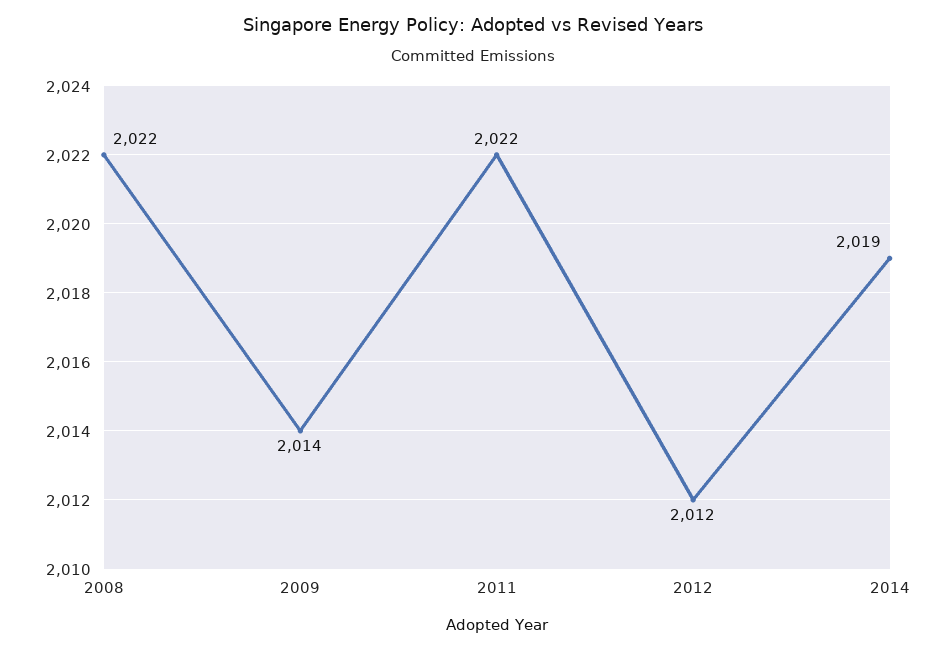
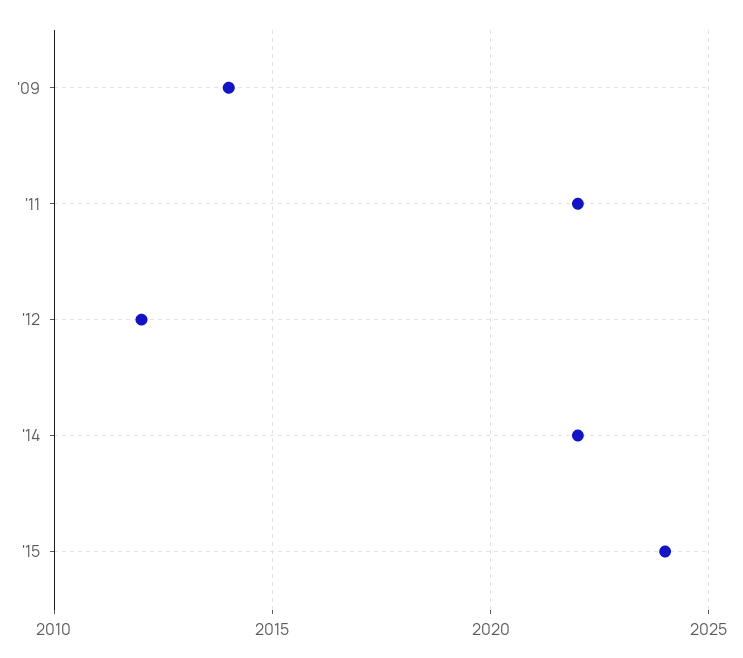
2008: 2022 -> none
2014: 2019 -> 2022
'15: none -> 2024

